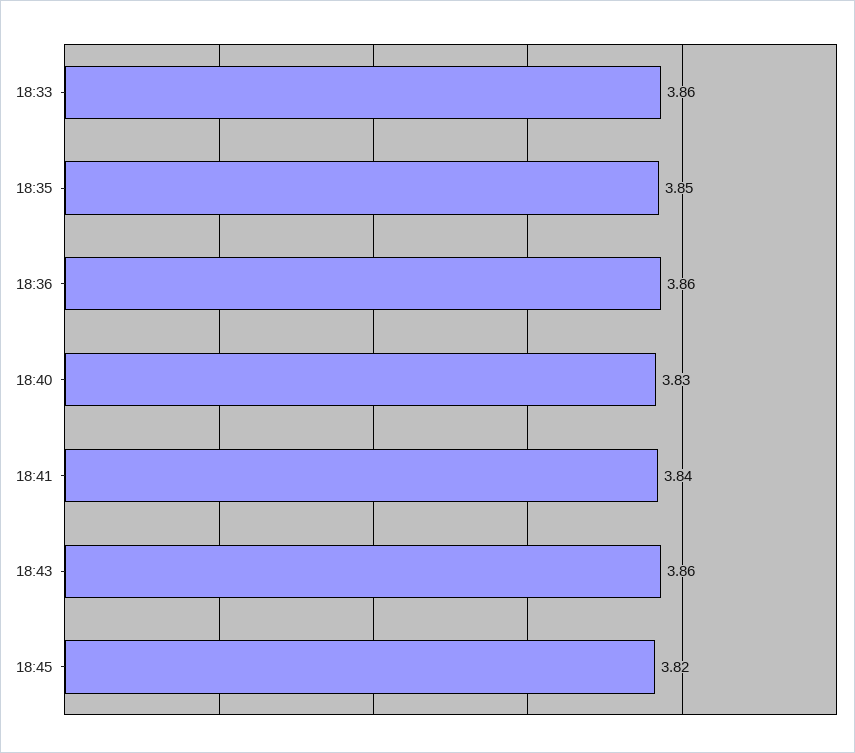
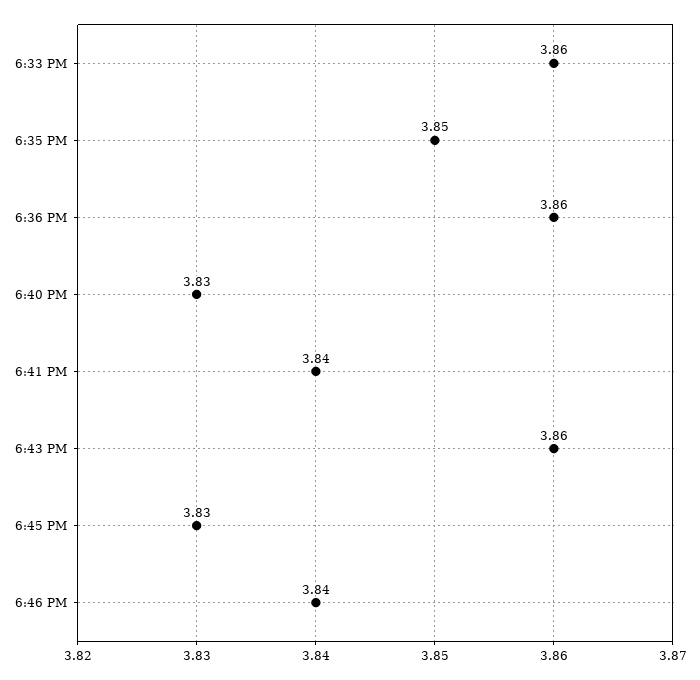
18:45: 3.82 -> 3.83
6:46 PM: none -> 3.84

